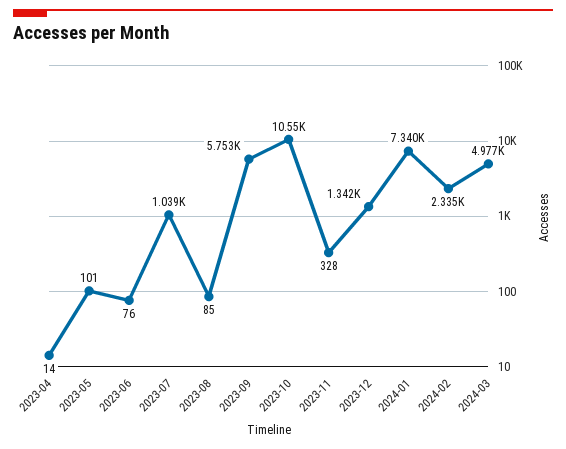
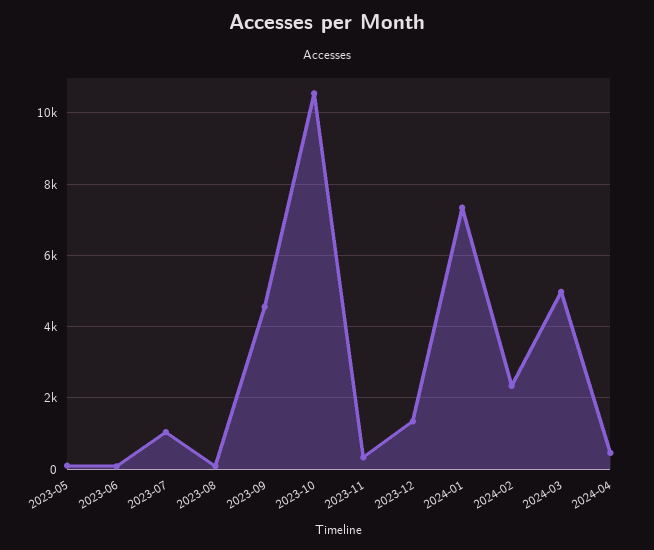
2023-04: 14 -> none
2023-09: 5753 -> 4600
2024-04: none -> 400

